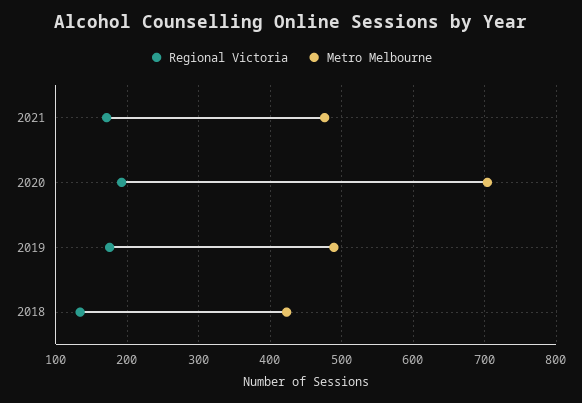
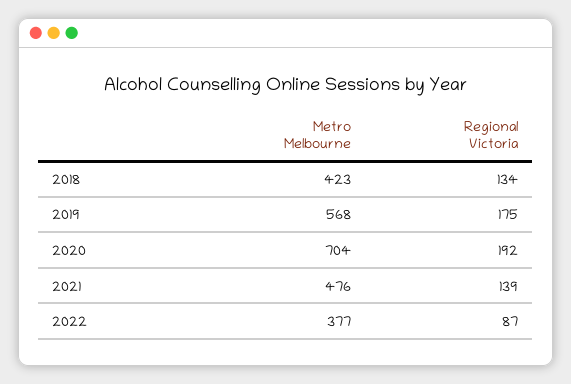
Regional Victoria, 2021: 170 -> 139
Metro Melbourne, 2019: 490 -> 568
Metro Melbourne, 2022: none -> 377
Regional Victoria, 2022: none -> 87

